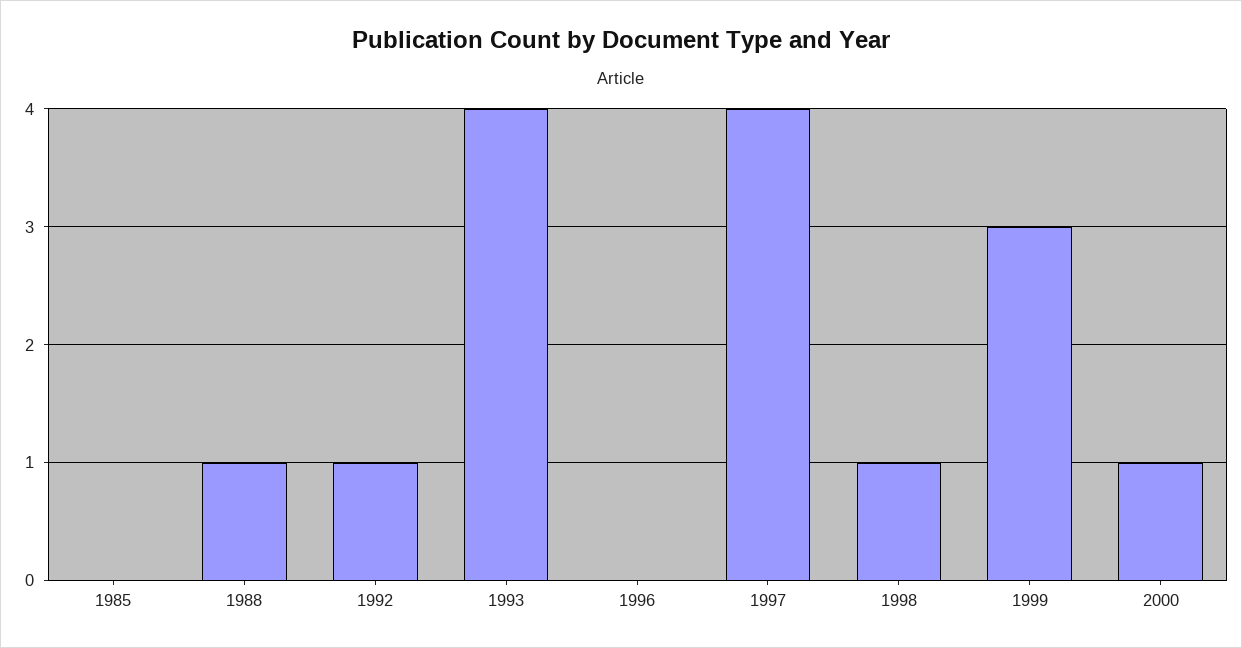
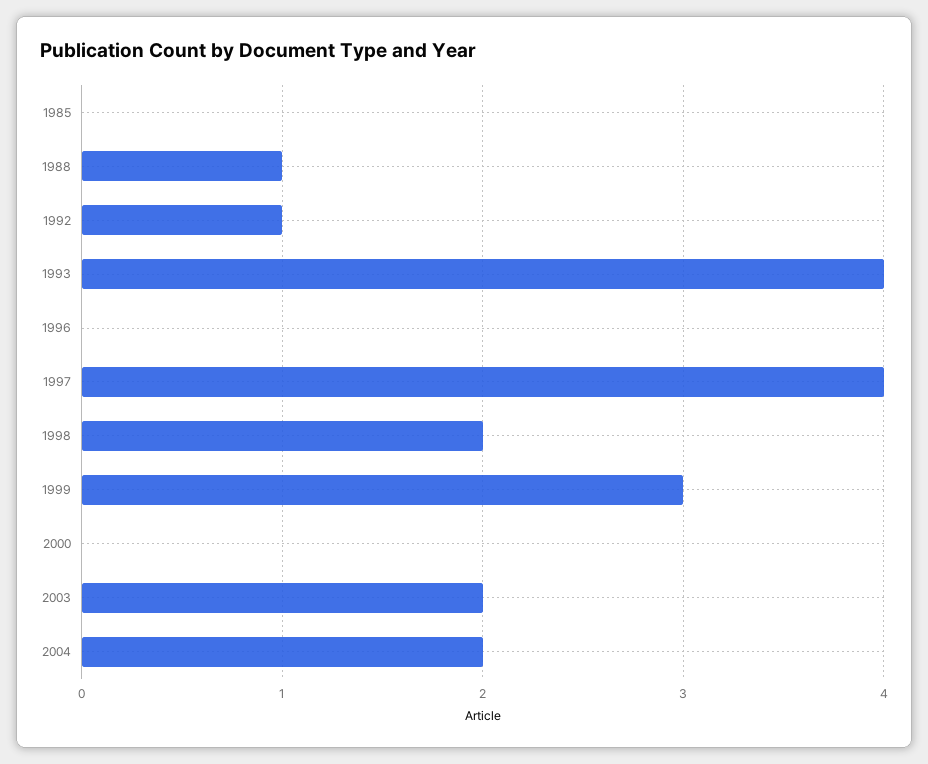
1998: 1 -> 2
2000: 1 -> 0
2003: none -> 2
2004: none -> 2

